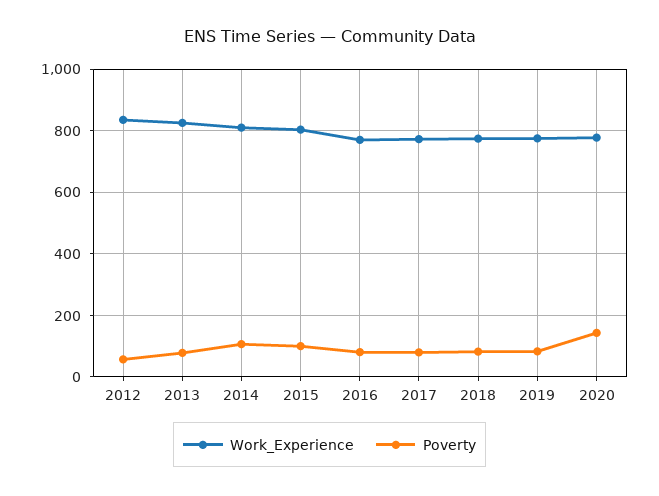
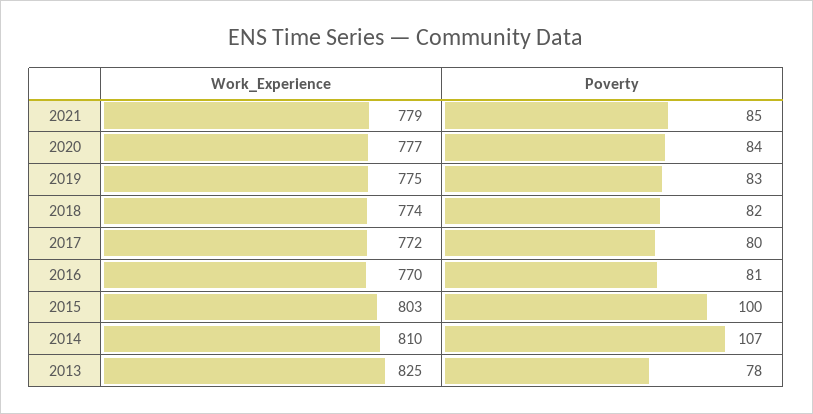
Work_Experience, 2012: 840 -> none
Poverty, 2012: 60 -> none
Poverty, 2020: 140 -> 84
Work_Experience, 2021: none -> 779
Poverty, 2021: none -> 85

